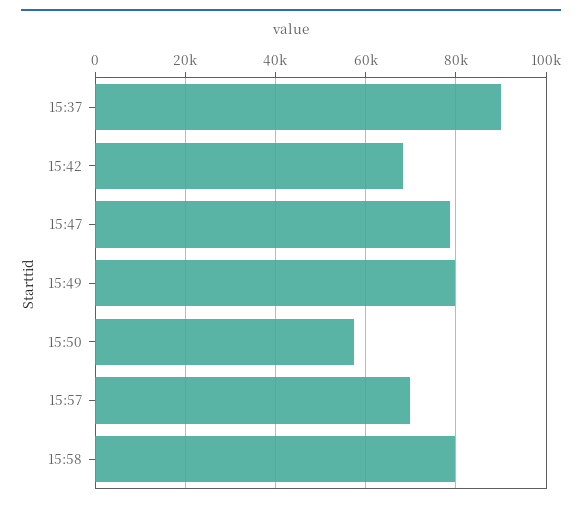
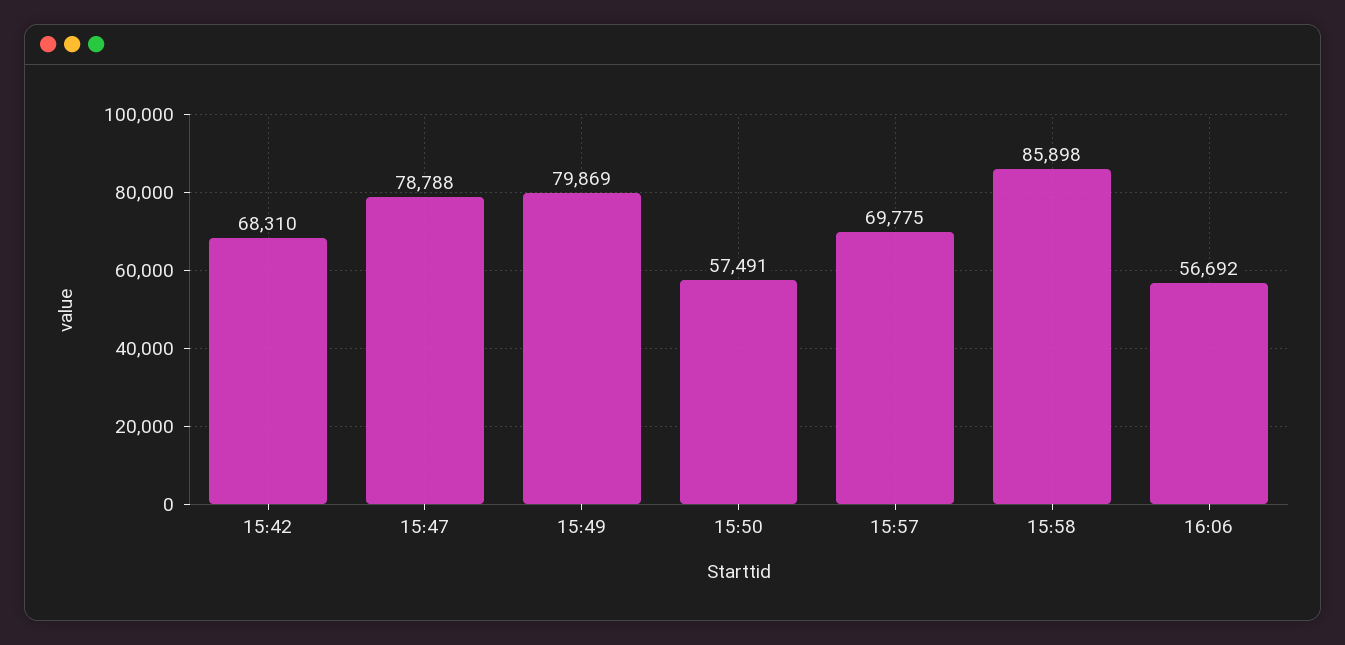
15:37: 90000 -> none
15:58: 80000 -> 85898
16:06: none -> 56692

